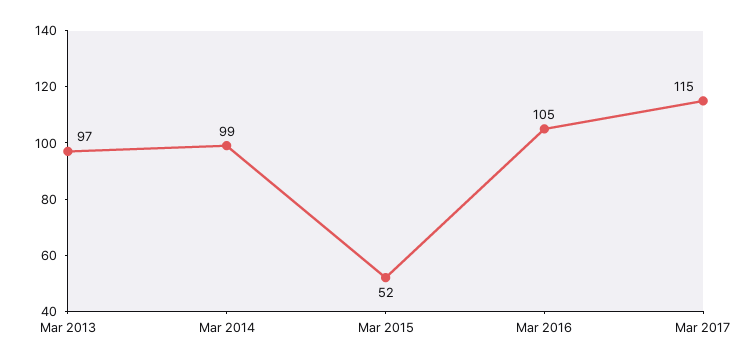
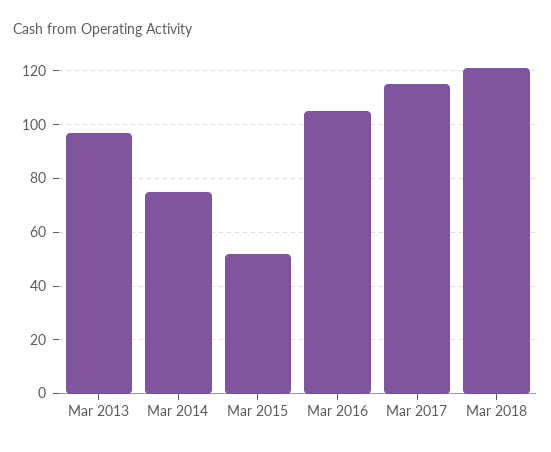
Mar 2014: 99 -> 75
Mar 2018: none -> 120

